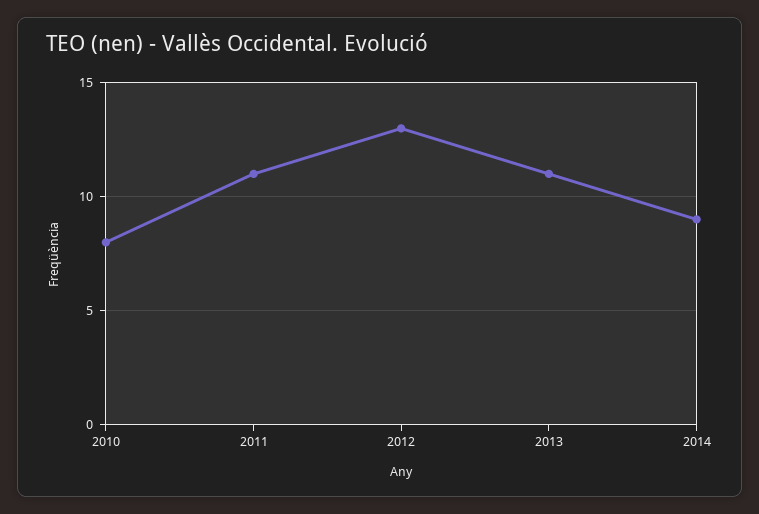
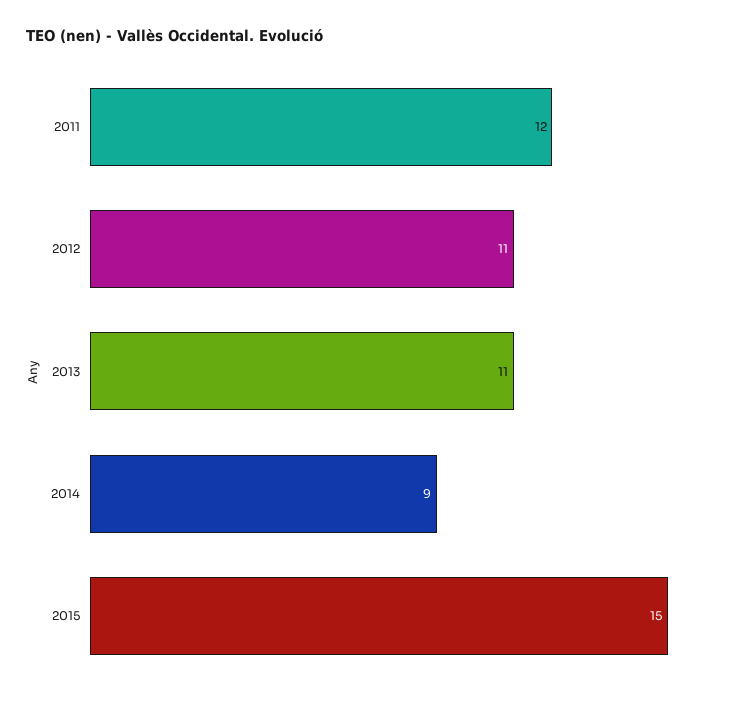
2010: 8 -> none
2011: 11 -> 12
2012: 13 -> 11
2015: none -> 15

